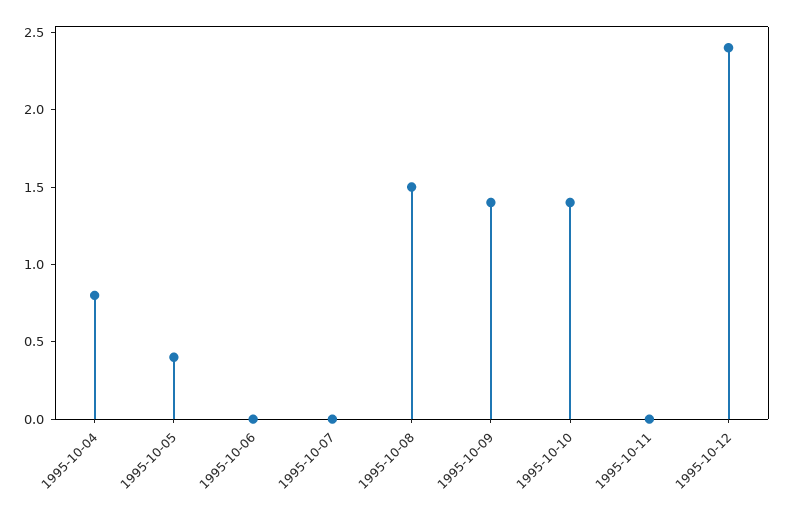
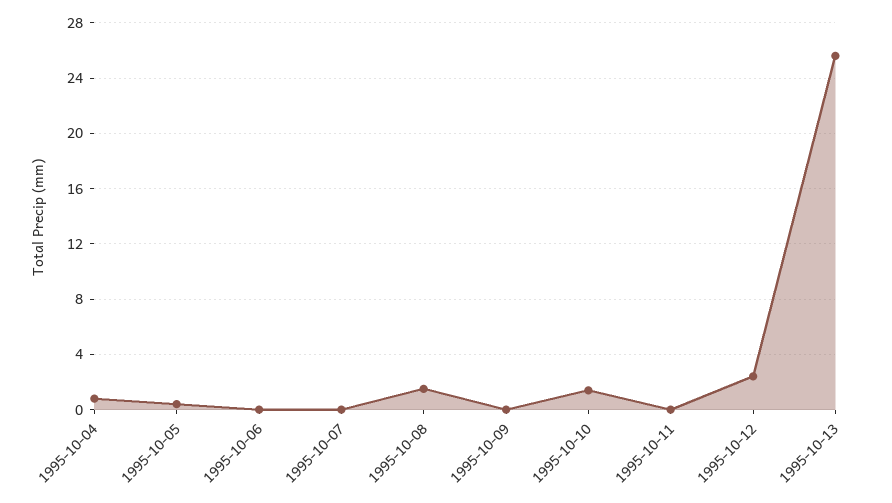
1995-10-09: 1.4 -> 0
1995-10-13: none -> 25.5

